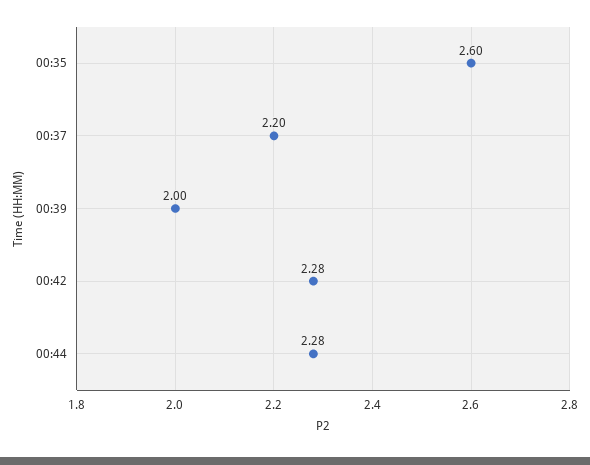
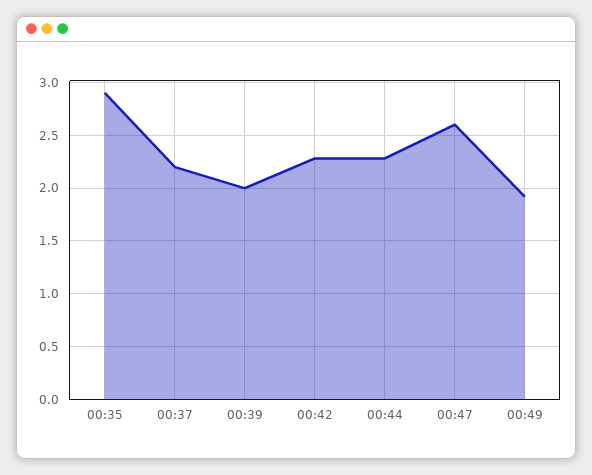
00:35: 2.6 -> 2.9
00:47: none -> 2.6
00:49: none -> 1.9

